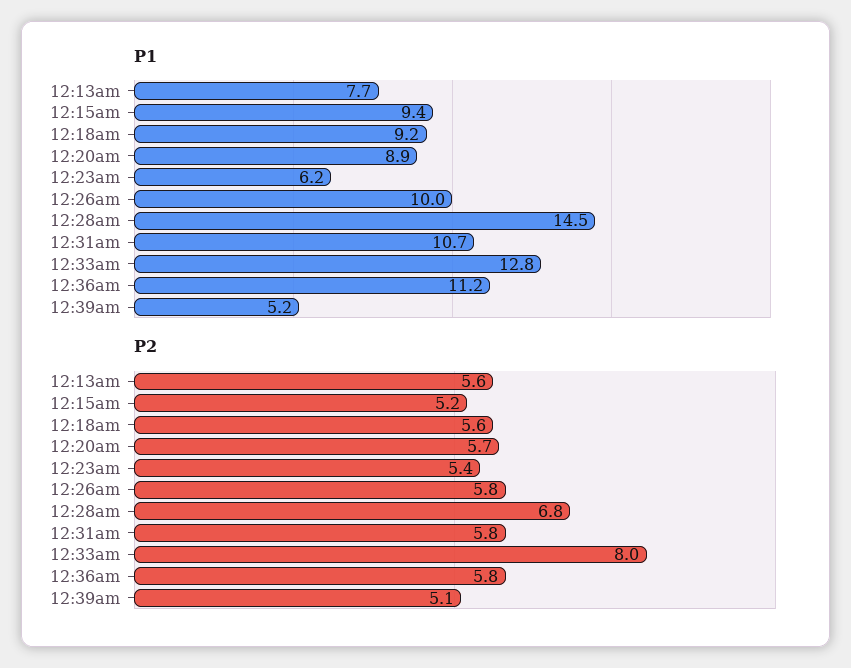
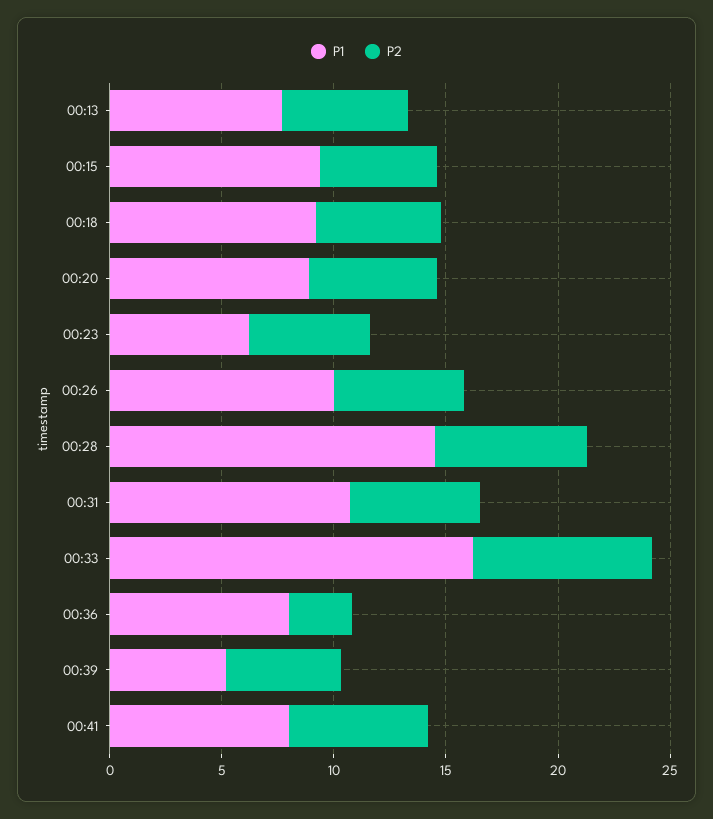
P1, 12:33am: 12.8 -> 16
P1, 12:36am: 11.2 -> 8
P2, 12:36am: 5.8 -> 3
P1, 00:41: none -> 8
P2, 00:41: none -> 6

